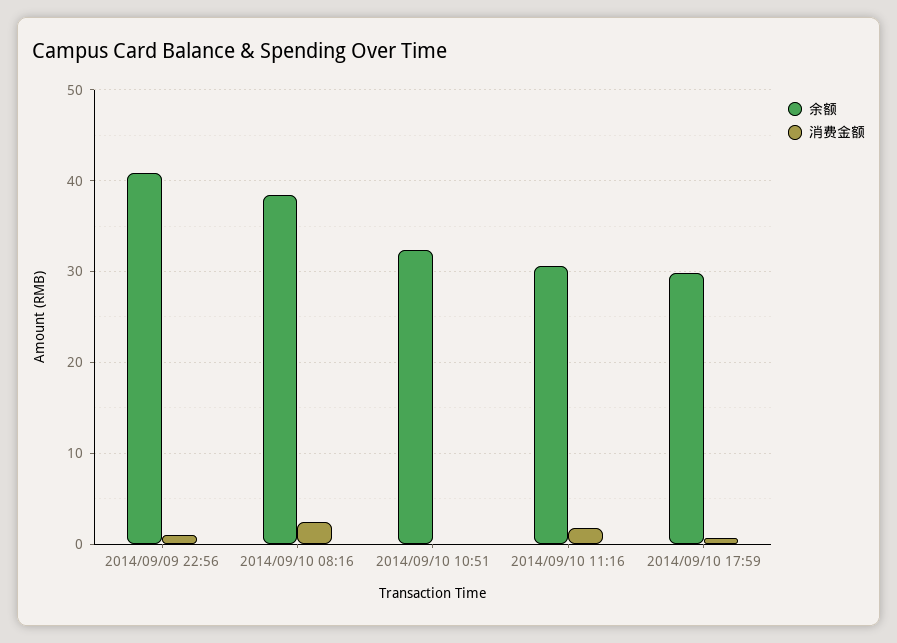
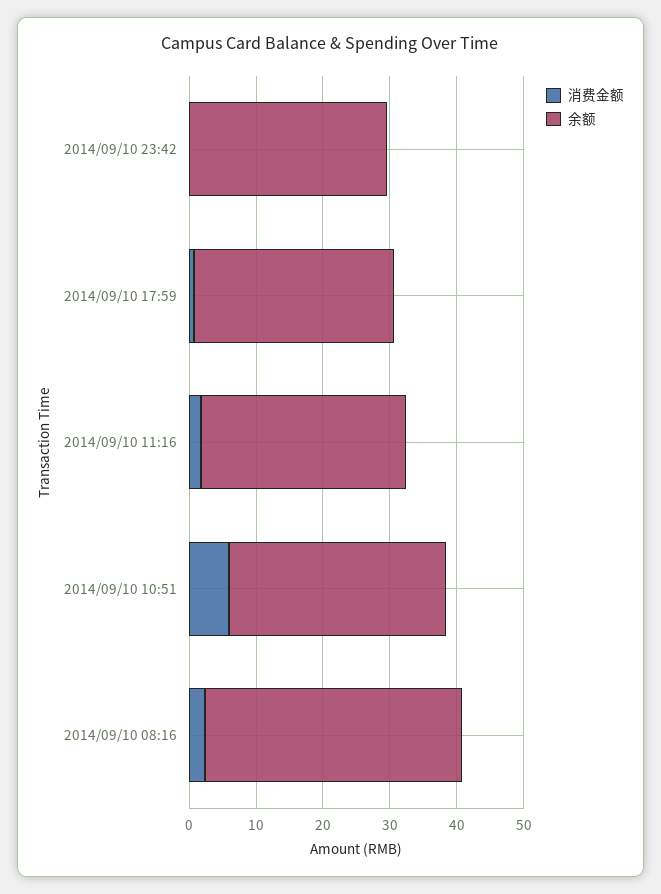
余额, 2014/09/09 22:56: 41 -> none
消费金额, 2014/09/09 22:56: 1 -> none
消费金额, 2014/09/10 10:51: 0 -> 6
消费金额, 2014/09/10 23:42: none -> 0
余额, 2014/09/10 23:42: none -> 30

